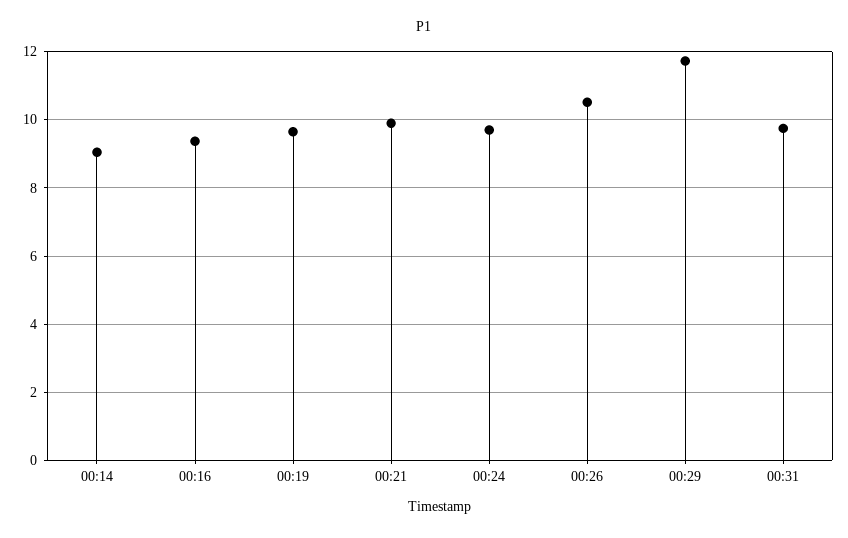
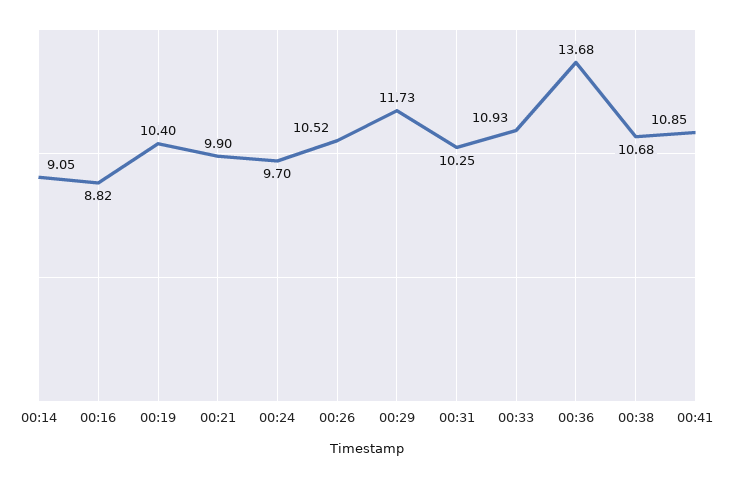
00:16: 9.4 -> 8.82
00:19: 9.6 -> 10.4
00:31: 9.8 -> 10.25
00:33: none -> 10.93
00:36: none -> 13.68
00:38: none -> 10.68
00:41: none -> 10.85

